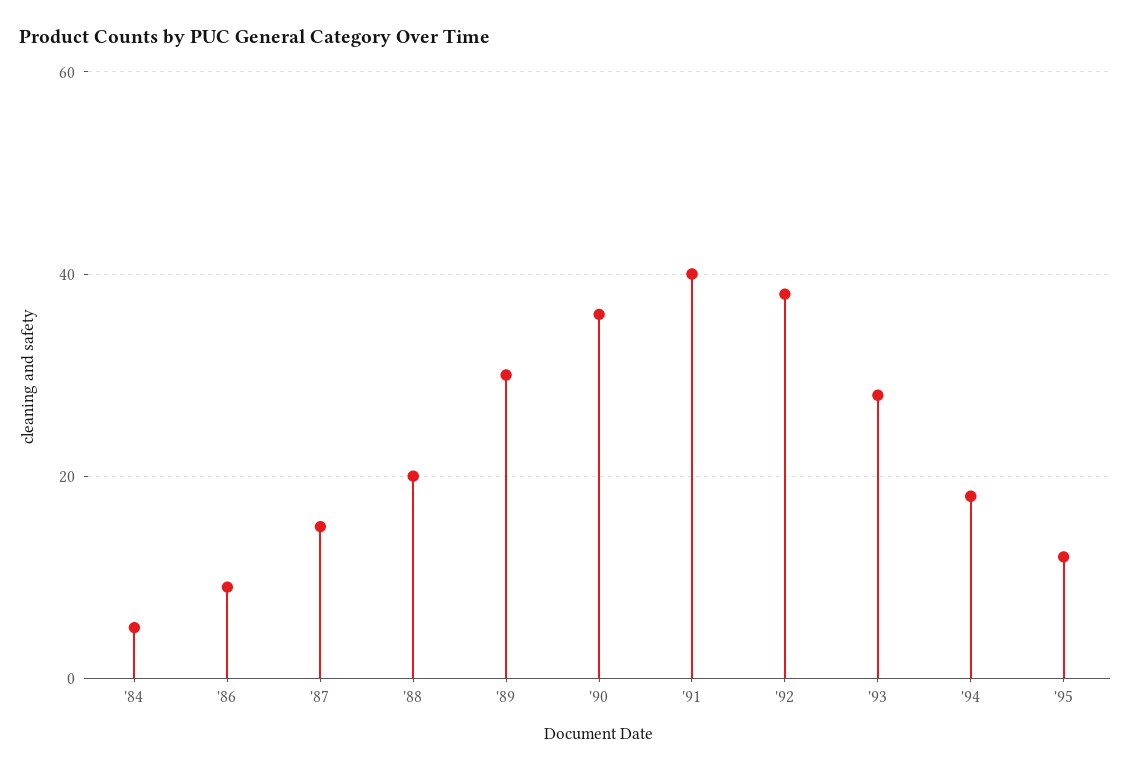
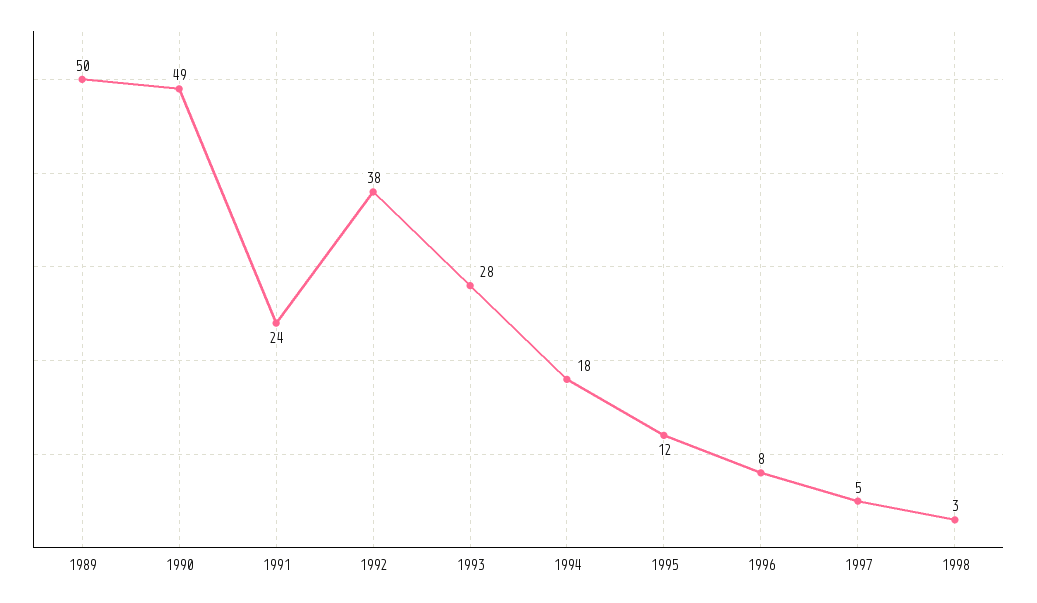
'84: 5 -> none
'86: 10 -> none
'87: 15 -> none
'88: 20 -> none
'89: 30 -> 50
'90: 35 -> 49
'91: 40 -> 24
1996: none -> 8
1997: none -> 5
1998: none -> 3

